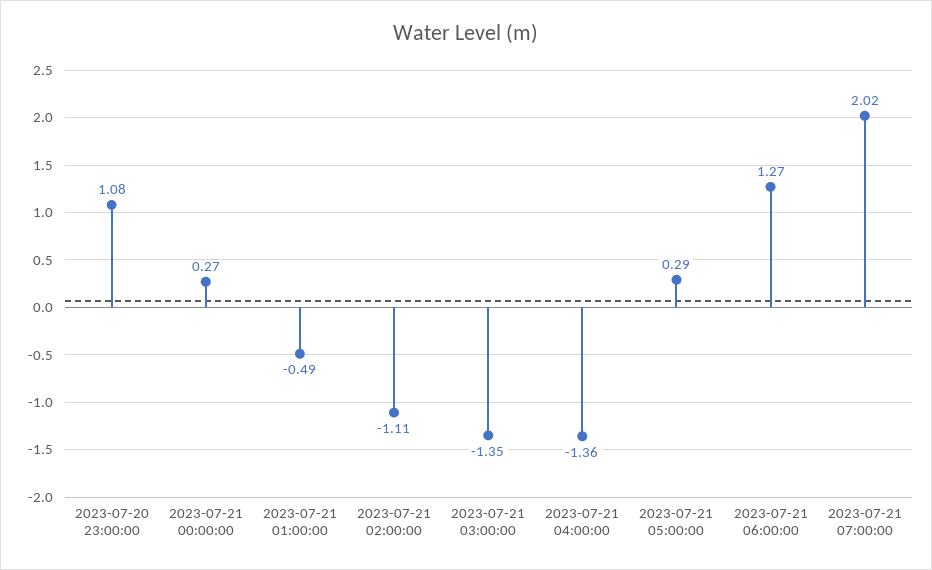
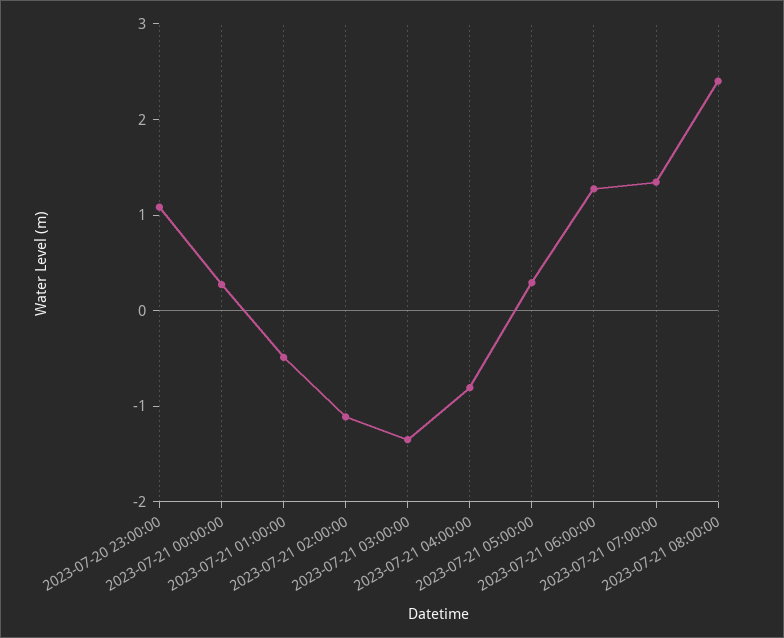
2023-07-21 04:00:00: -1.36 -> -0.8
2023-07-21 07:00:00: 2.02 -> 1.4
2023-07-21 08:00:00: none -> 2.4

